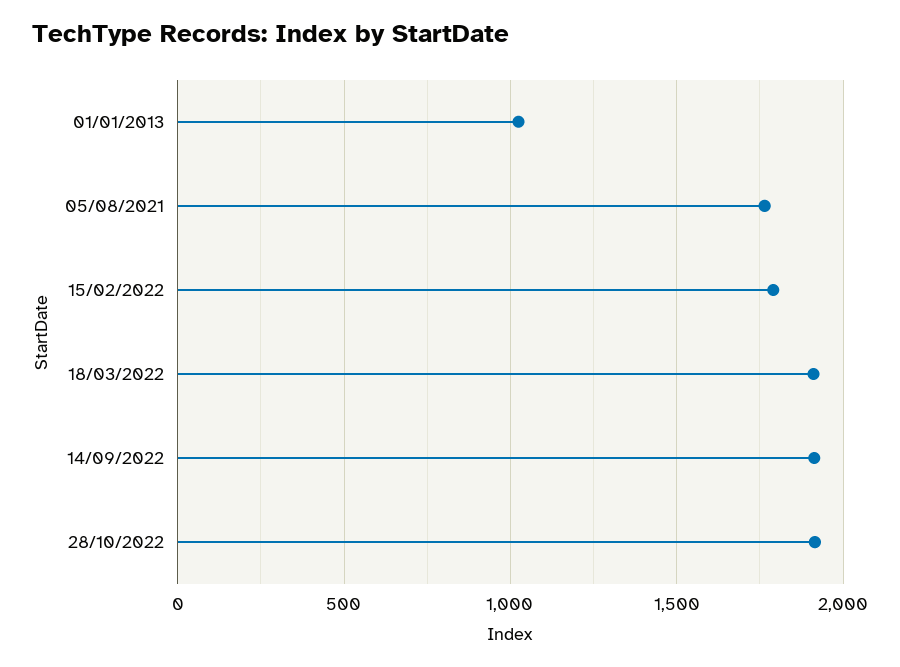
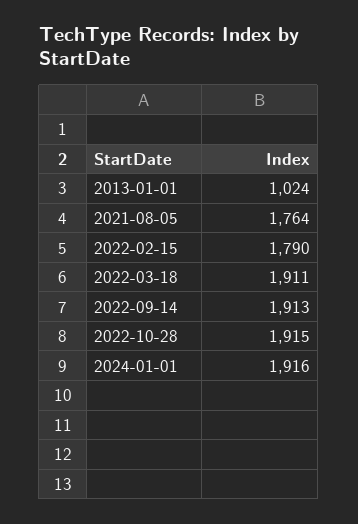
2024-01-01: none -> 1916

